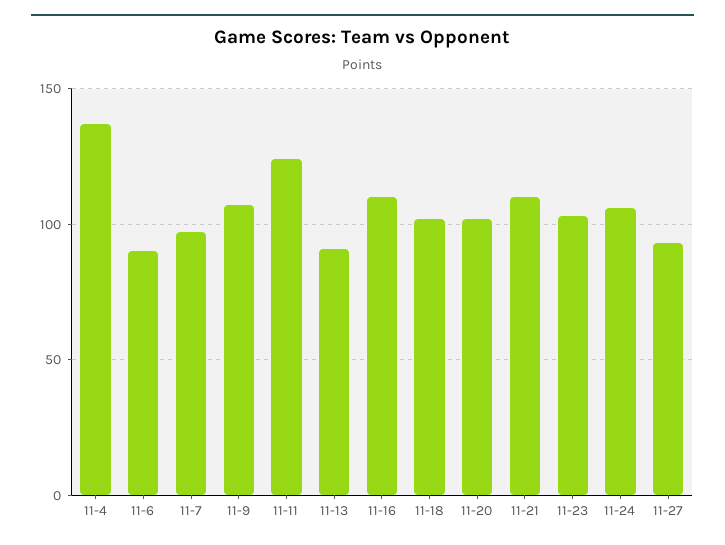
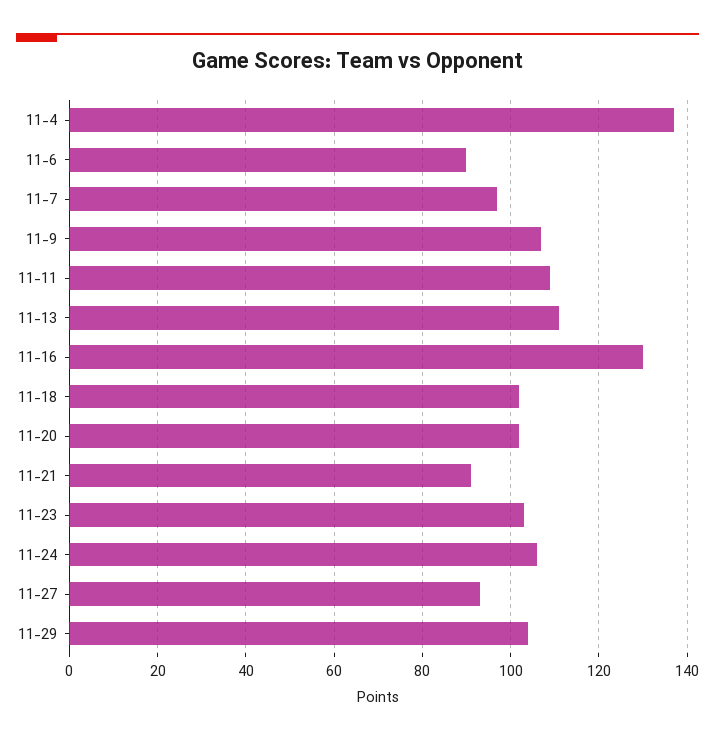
11-11: 125 -> 110
11-13: 90 -> 110
11-16: 110 -> 130
11-21: 110 -> 90
11-29: none -> 105

